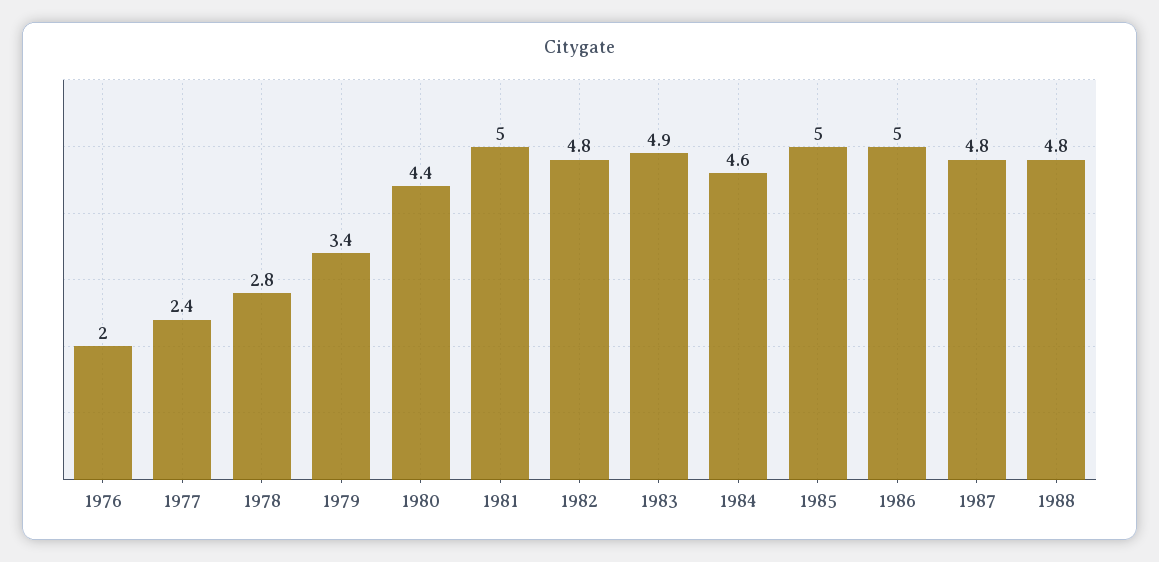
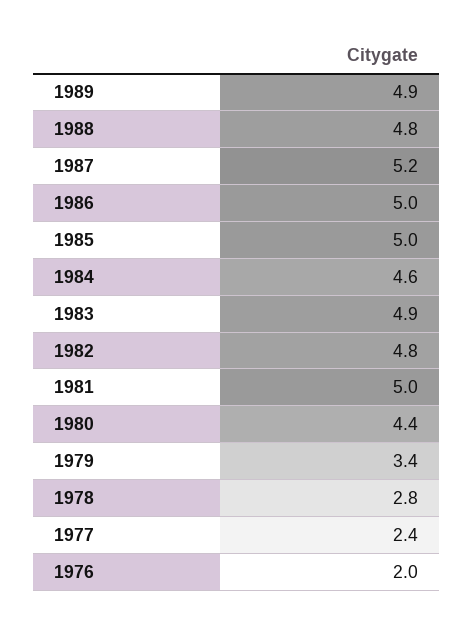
1987: 4.8 -> 5.2
1989: none -> 4.9

